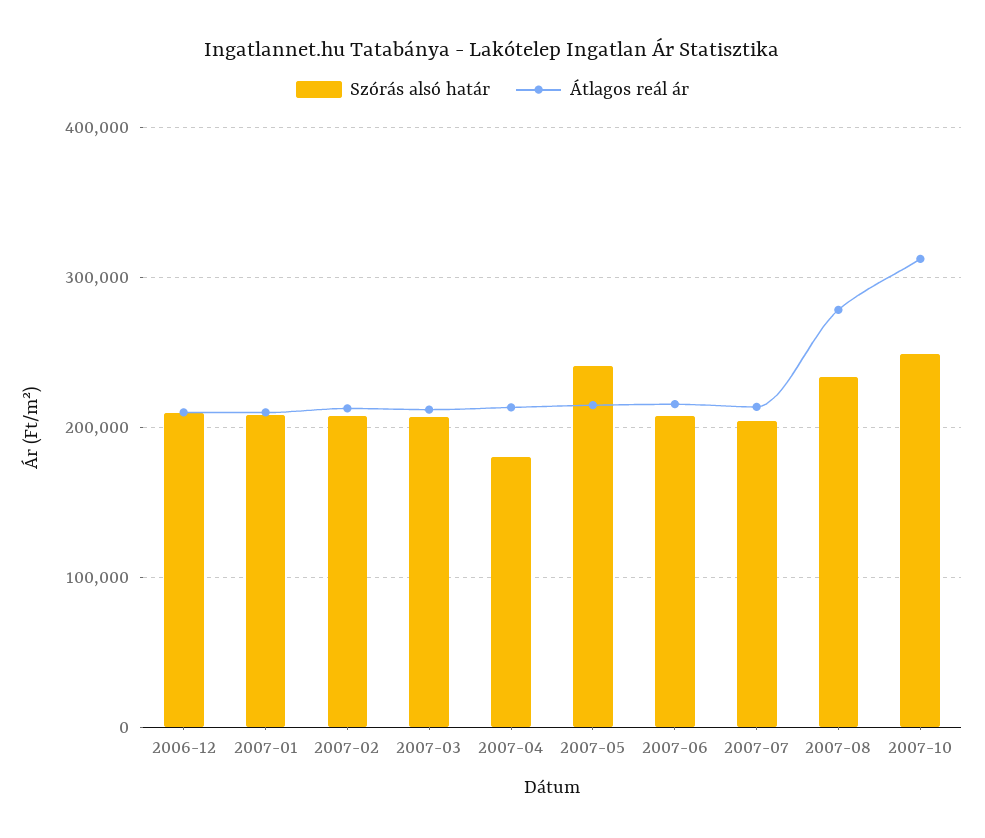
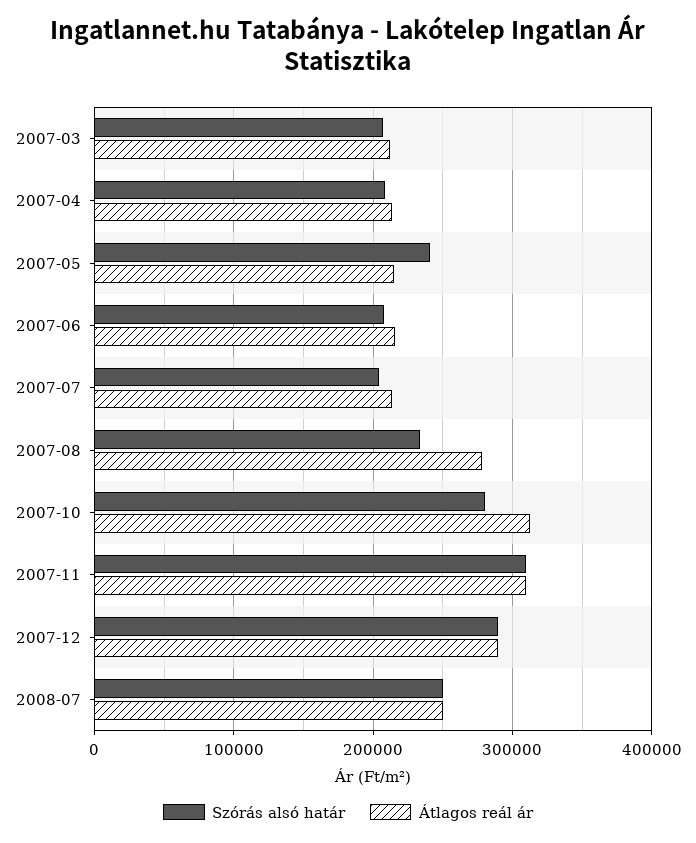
Szórás alsó határ, 2006-12: 210000 -> none
Átlagos reál ár, 2006-12: 210000 -> none
Szórás alsó határ, 2007-01: 210000 -> none
Átlagos reál ár, 2007-01: 210000 -> none
Szórás alsó határ, 2007-02: 210000 -> none
Átlagos reál ár, 2007-02: 210000 -> none
Szórás alsó határ, 2007-04: 180000 -> 210000
Szórás alsó határ, 2007-10: 250000 -> 280000
Szórás alsó határ, 2007-11: none -> 310000
Átlagos reál ár, 2007-11: none -> 310000
Szórás alsó határ, 2007-12: none -> 290000
Átlagos reál ár, 2007-12: none -> 290000
Szórás alsó határ, 2008-07: none -> 250000
Átlagos reál ár, 2008-07: none -> 250000

